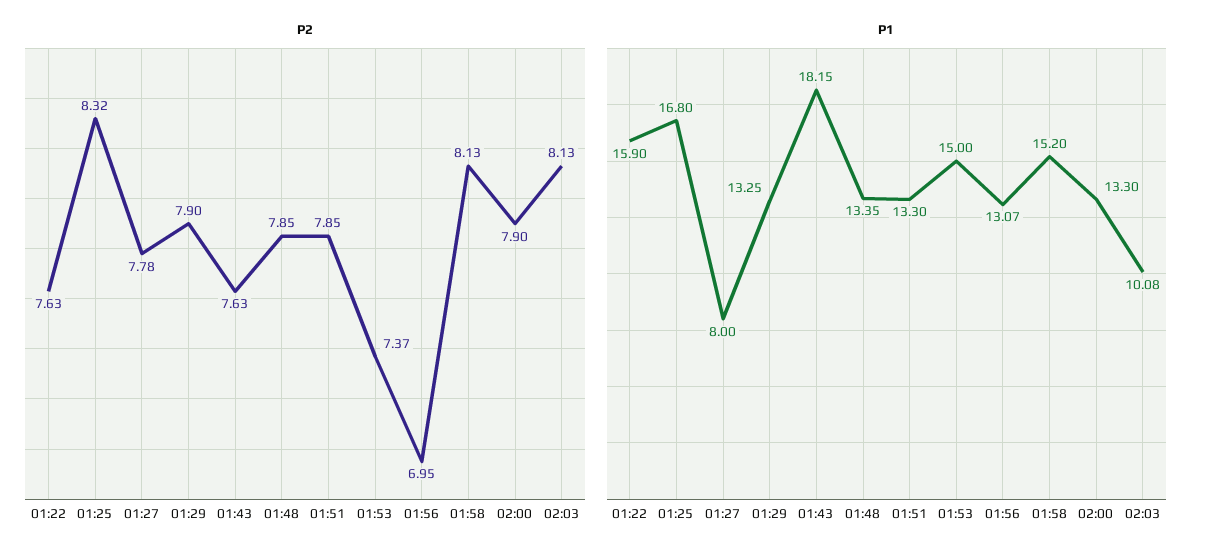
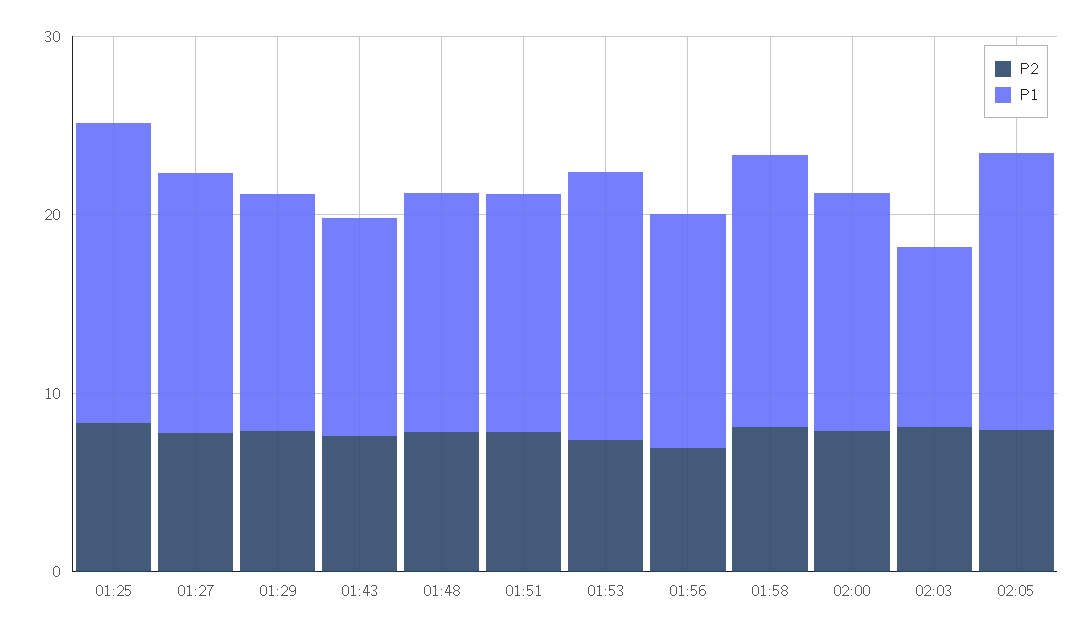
P2, 01:22: 7.63 -> none
P1, 01:22: 15.9 -> none
P1, 01:27: 8 -> 14
P1, 01:43: 18.15 -> 12
P2, 02:05: none -> 8
P1, 02:05: none -> 16

